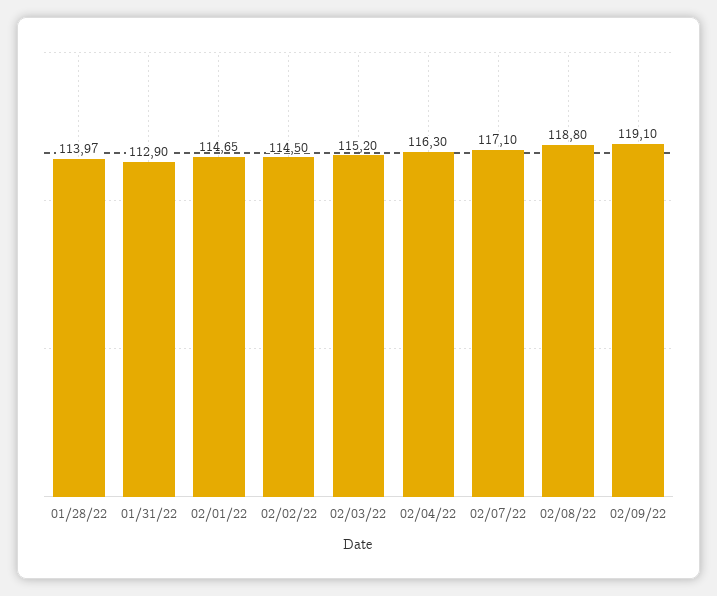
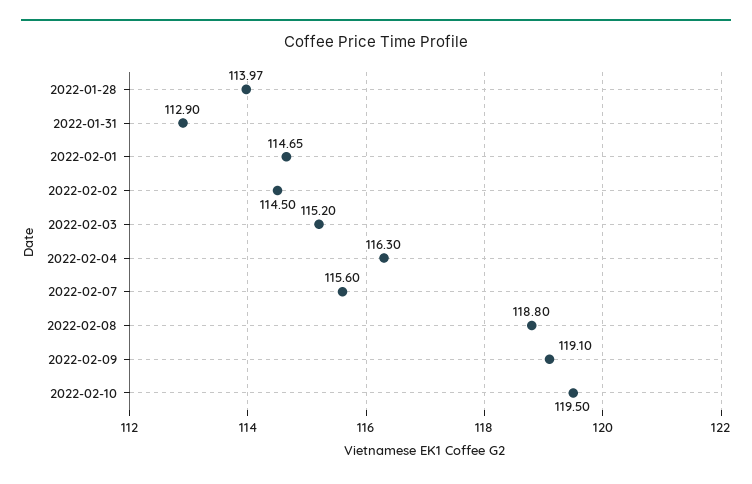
02/07/22: 117.1 -> 115.6
2022-02-10: none -> 119.5

